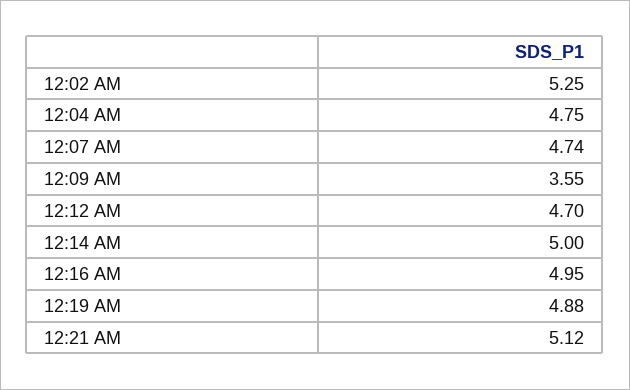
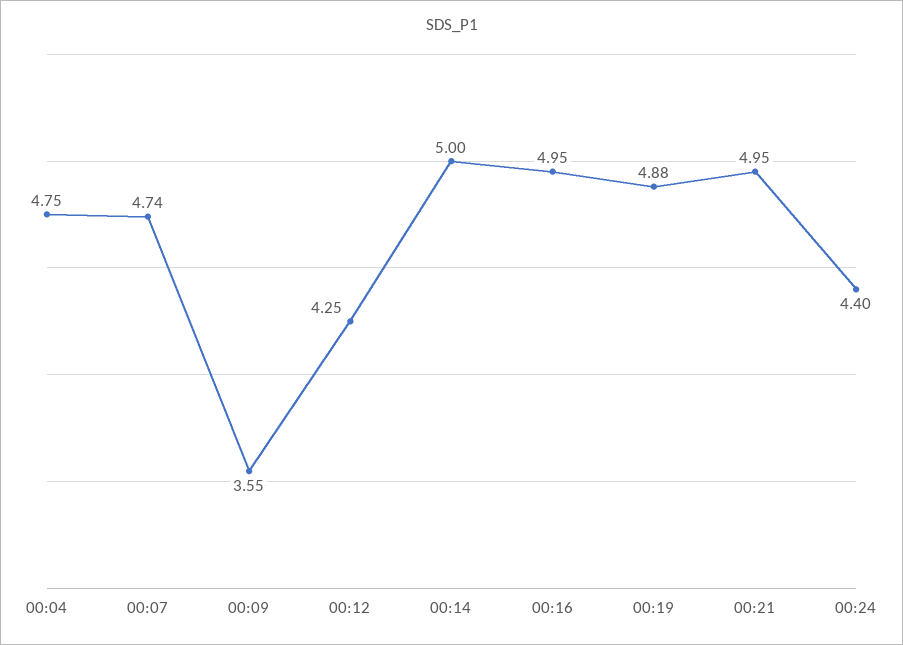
12:02 AM: 5.25 -> none
12:12 AM: 4.7 -> 4.25
12:21 AM: 5.12 -> 4.95
00:24: none -> 4.4

